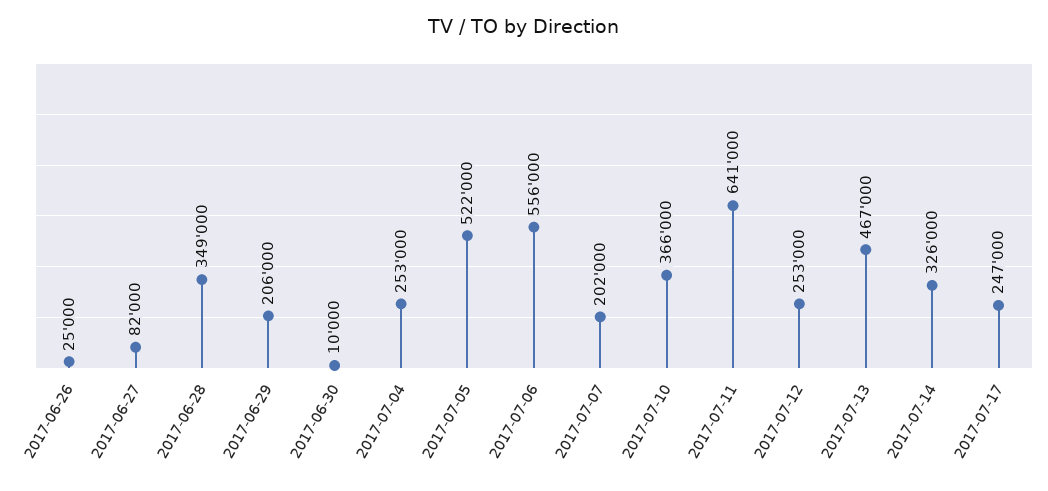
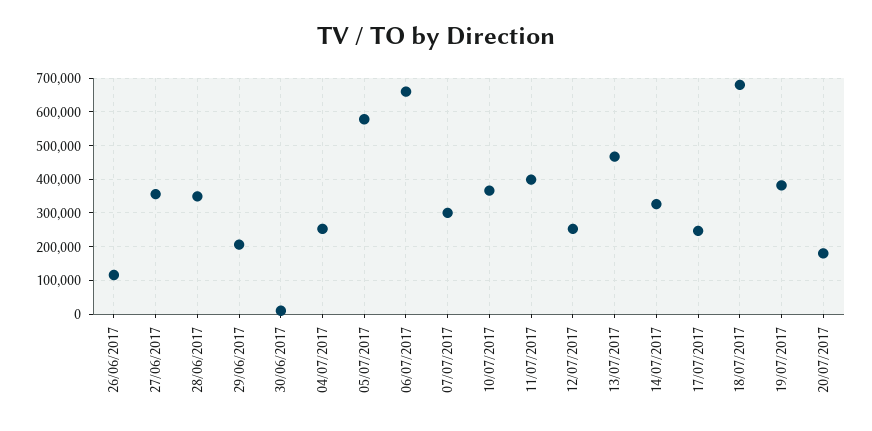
2017-06-26: 25000 -> 120000
2017-06-27: 82000 -> 360000
2017-07-05: 522000 -> 580000
2017-07-06: 556000 -> 660000
2017-07-07: 202000 -> 300000
2017-07-11: 641000 -> 400000
18/07/2017: none -> 680000
19/07/2017: none -> 380000
20/07/2017: none -> 180000

